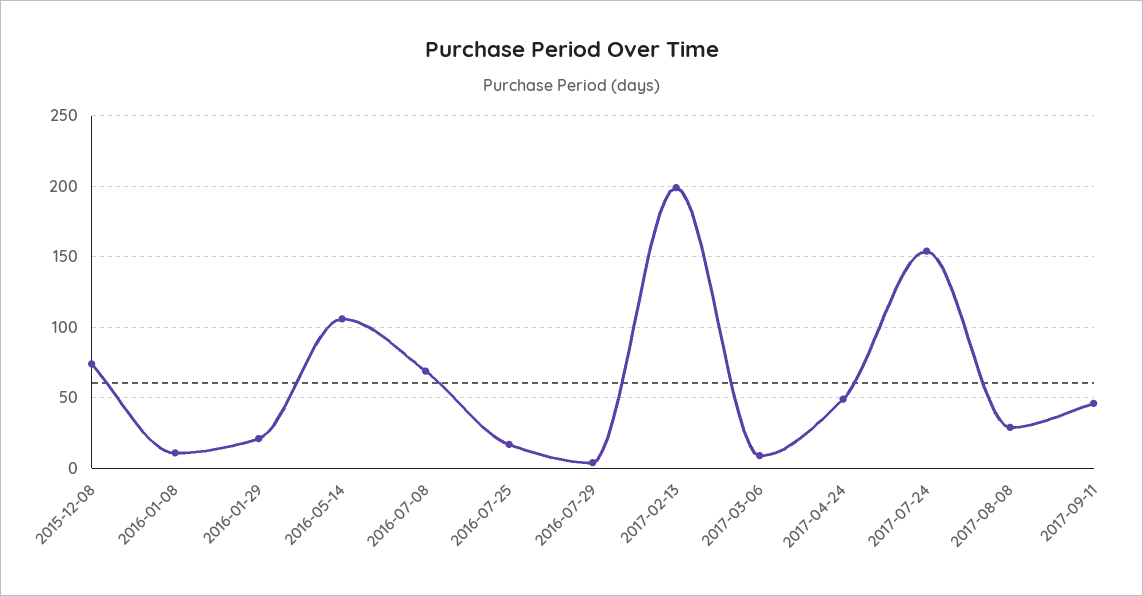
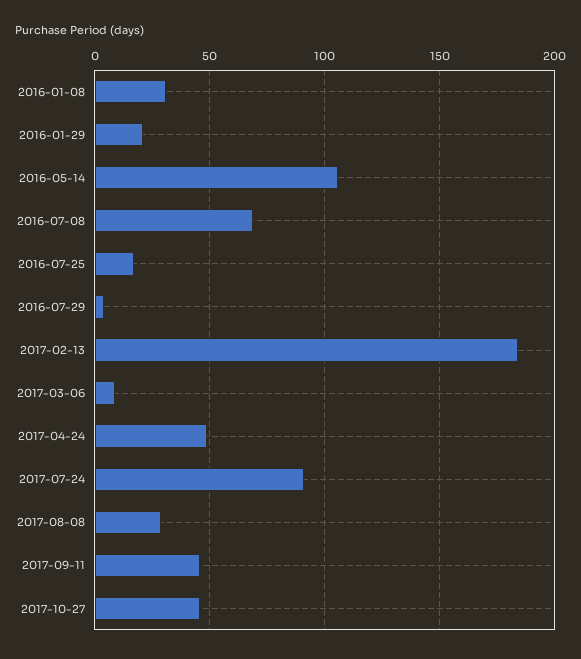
2015-12-08: 75 -> none
2016-01-08: 10 -> 30
2017-02-13: 200 -> 185
2017-07-24: 155 -> 90
2017-10-27: none -> 45

